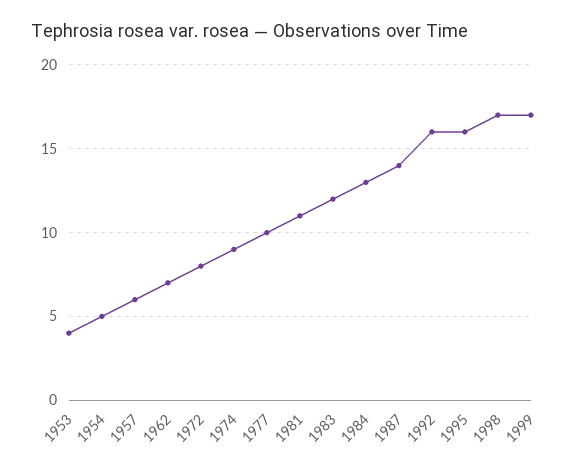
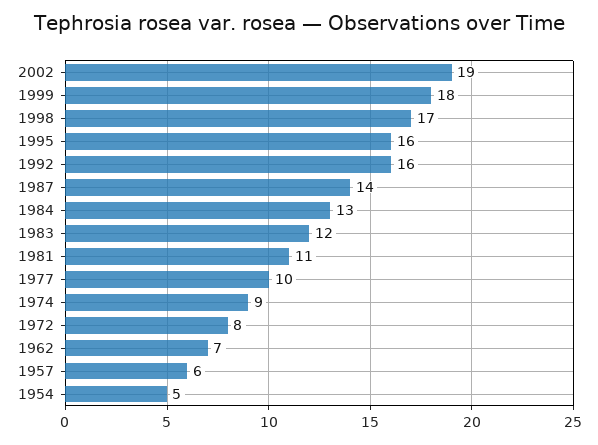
1953: 4 -> none
1999: 17 -> 18
2002: none -> 19

